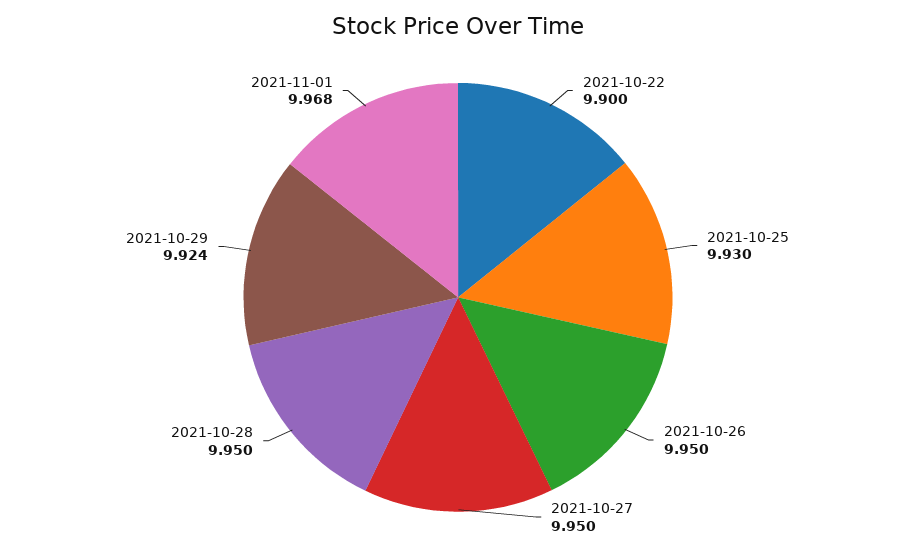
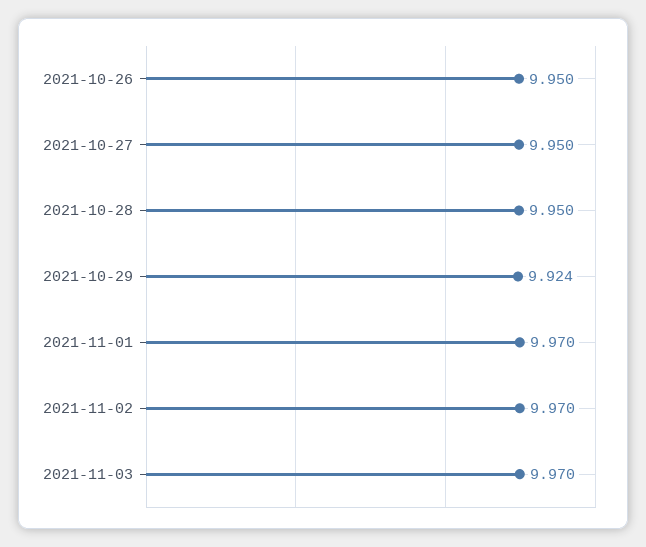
2021-10-22: 9.9 -> none
2021-10-25: 9.93 -> none
2021-11-01: 9.968 -> 9.97
2021-11-02: none -> 9.97
2021-11-03: none -> 9.97

